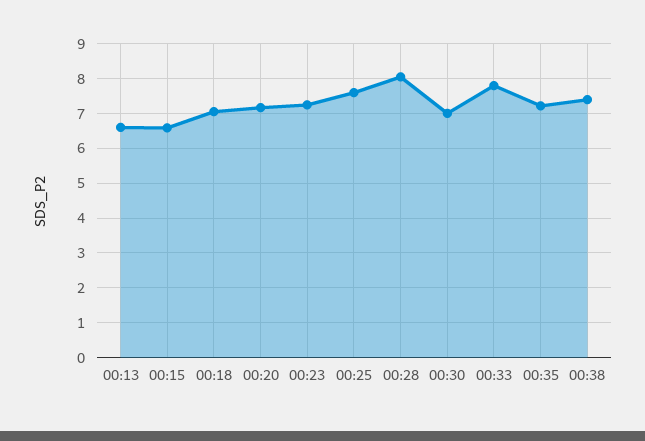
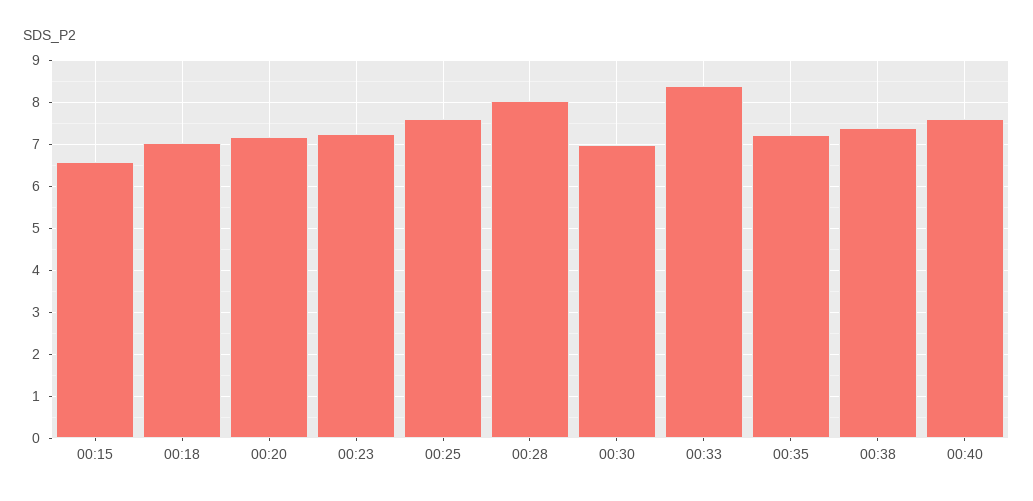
00:13: 6.6 -> none
00:33: 7.8 -> 8.4
00:40: none -> 7.6

